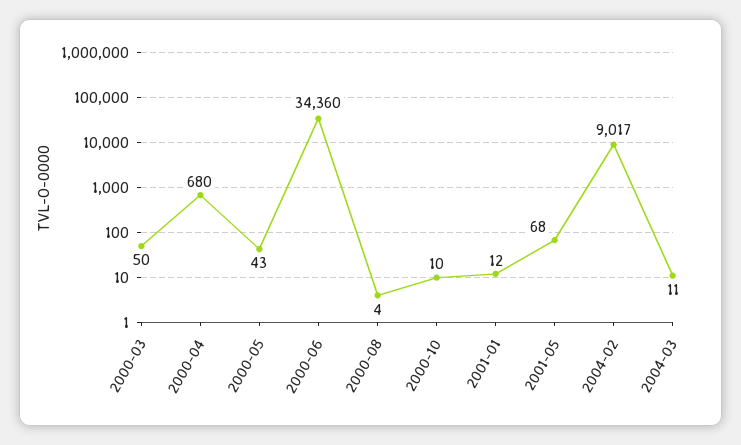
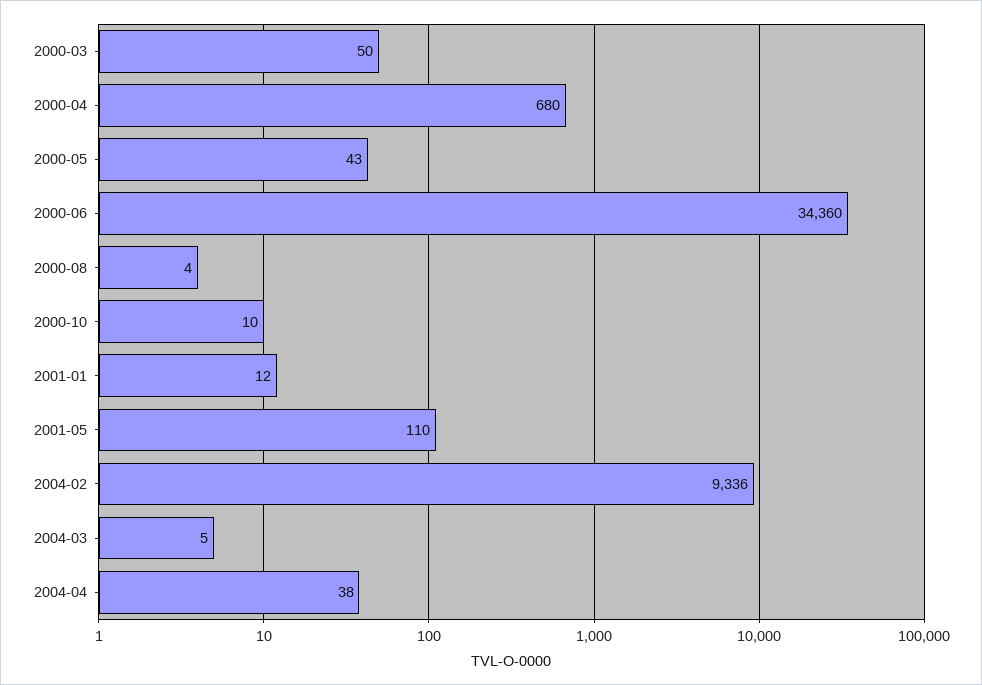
2001-05: 68 -> 110
2004-02: 9017 -> 9336
2004-03: 11 -> 5
2004-04: none -> 38

